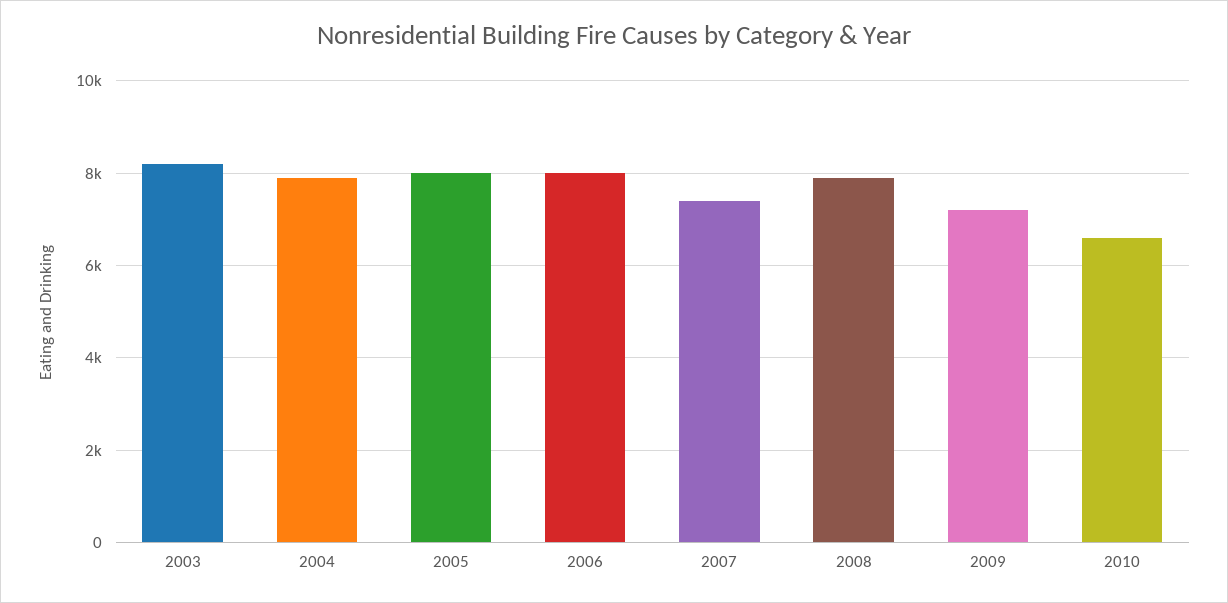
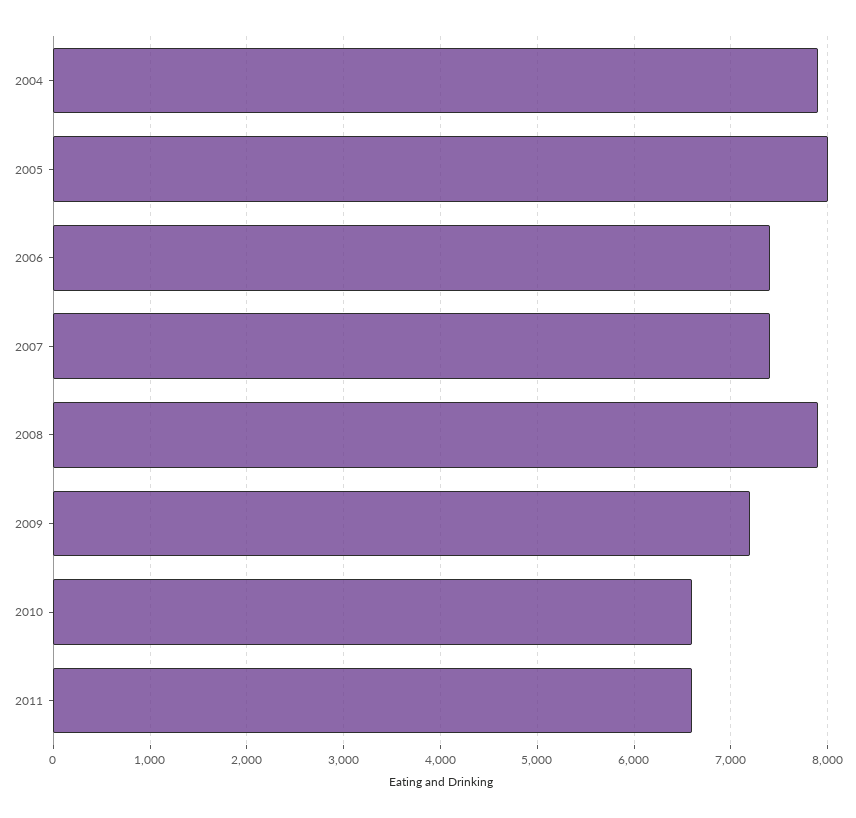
2003: 8200 -> none
2006: 8000 -> 7400
2011: none -> 6600

